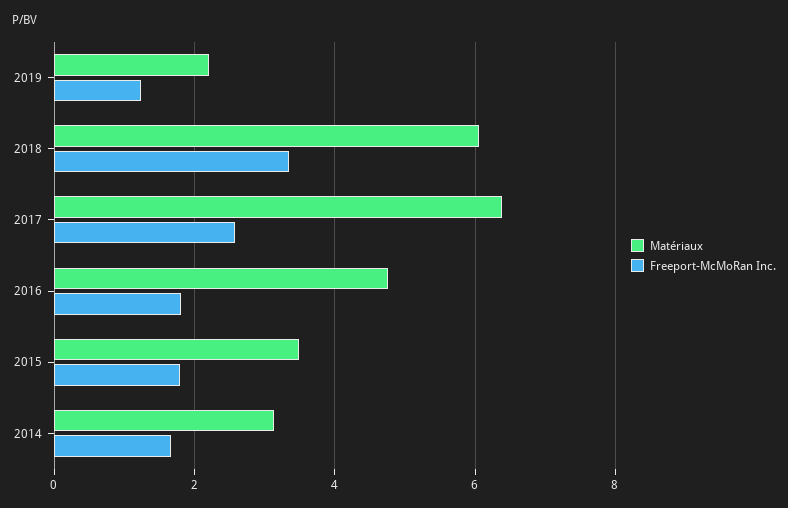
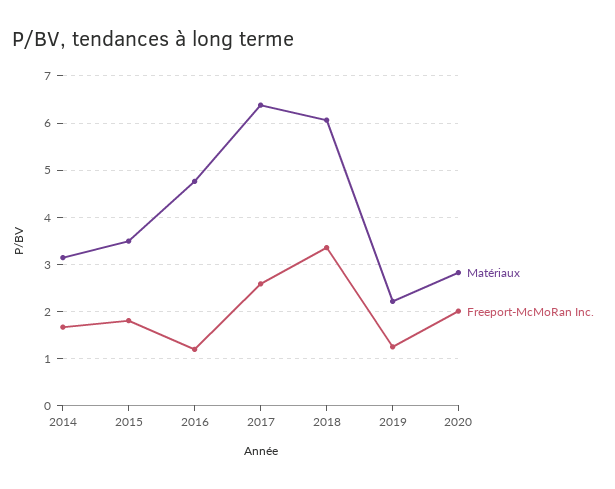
Freeport-McMoRan Inc., 2016: 1.8 -> 1.2
Matériaux, 2020: none -> 2.8
Freeport-McMoRan Inc., 2020: none -> 2

